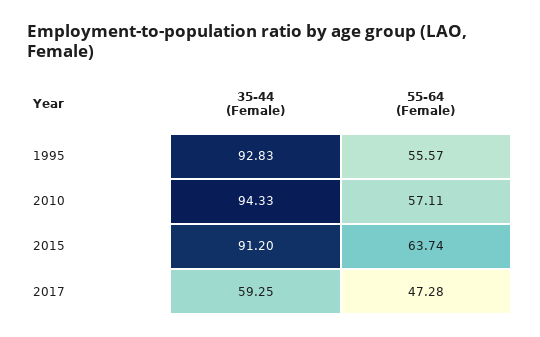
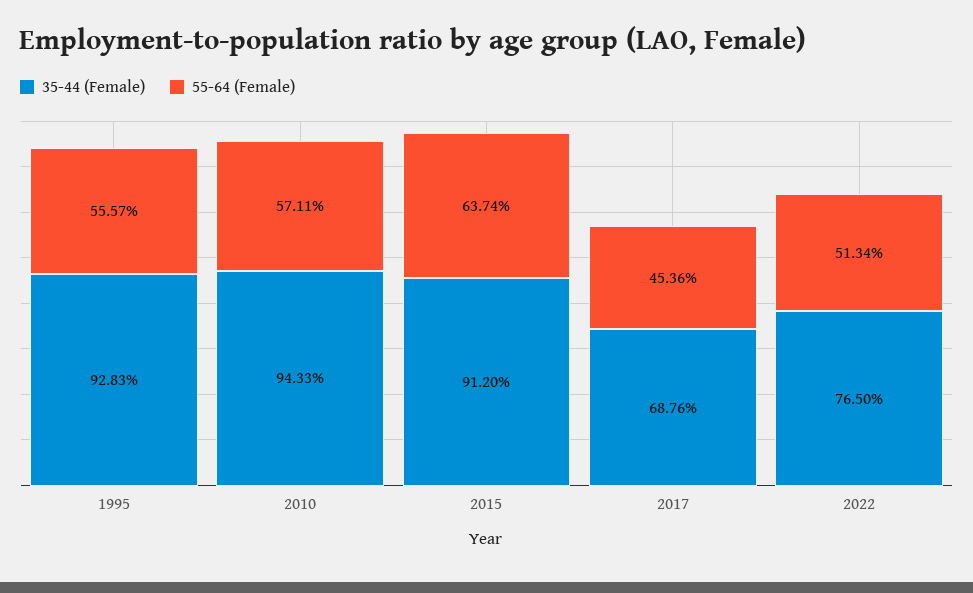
35-44 (Female), 2017: 59.25 -> 68.76
55-64 (Female), 2017: 47.28 -> 45.36
35-44 (Female), 2022: none -> 76.5
55-64 (Female), 2022: none -> 51.34

